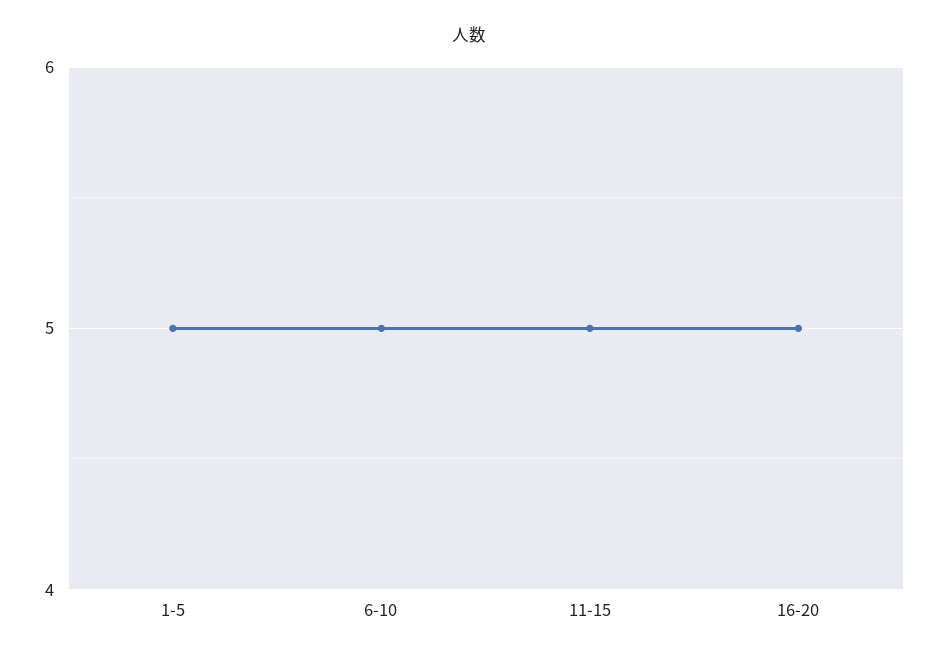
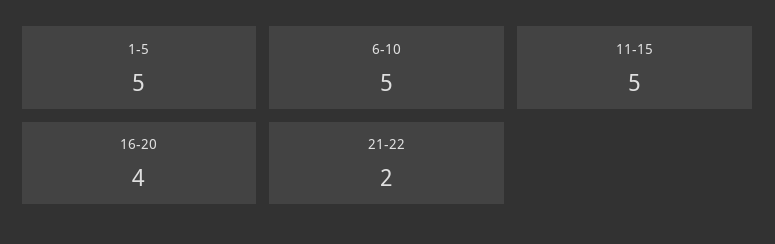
16-20: 5 -> 4
21-22: none -> 2

